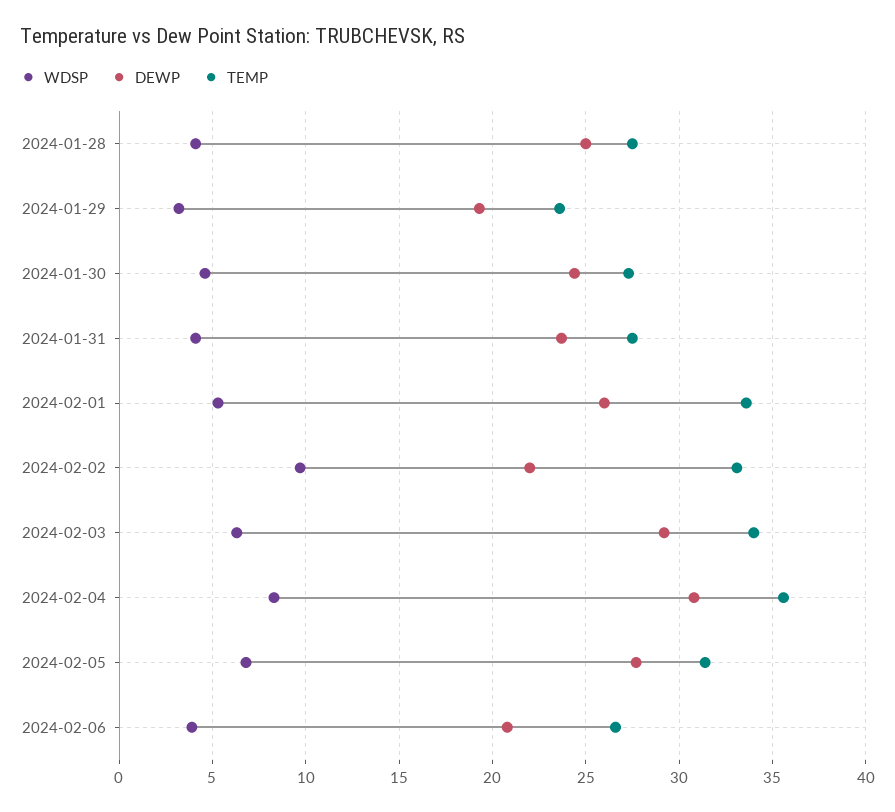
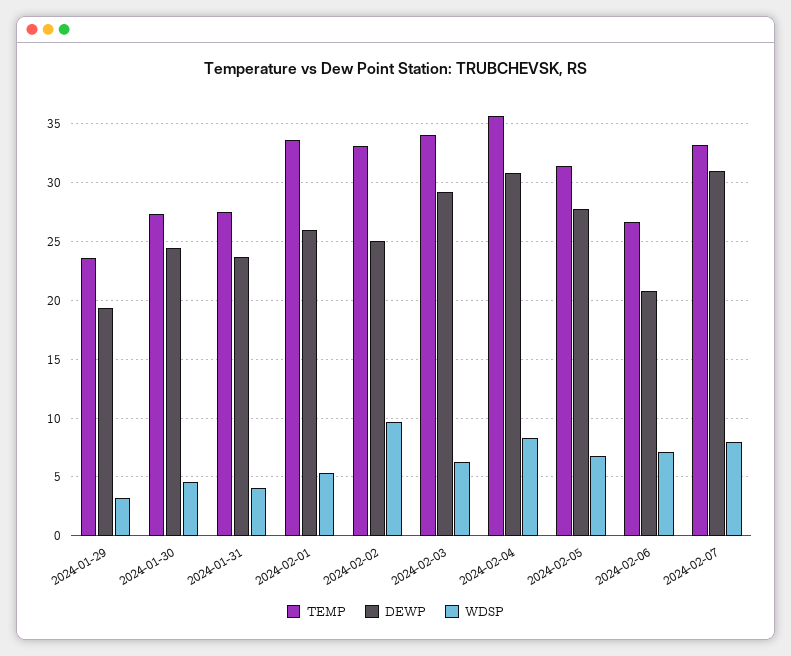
WDSP, 2024-01-28: 4 -> none
DEWP, 2024-01-28: 25 -> none
TEMP, 2024-01-28: 27.5 -> none
DEWP, 2024-02-02: 22 -> 25
WDSP, 2024-02-06: 4 -> 7
TEMP, 2024-02-07: none -> 33
DEWP, 2024-02-07: none -> 31
WDSP, 2024-02-07: none -> 8

